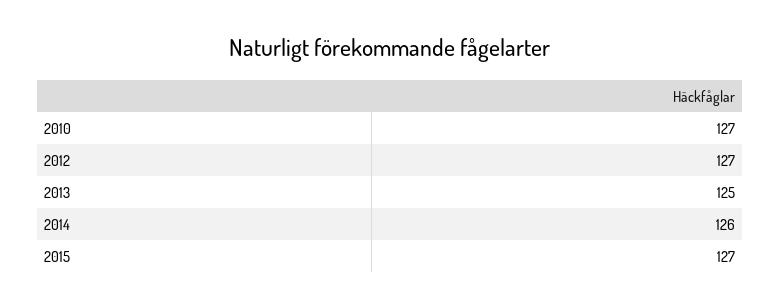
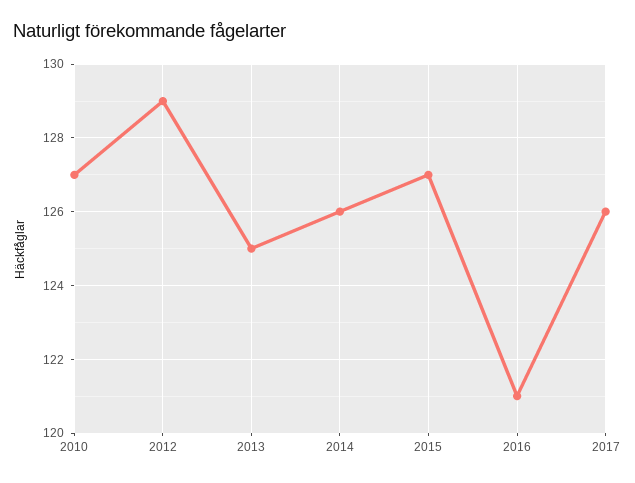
2012: 127 -> 129
2016: none -> 121
2017: none -> 126

